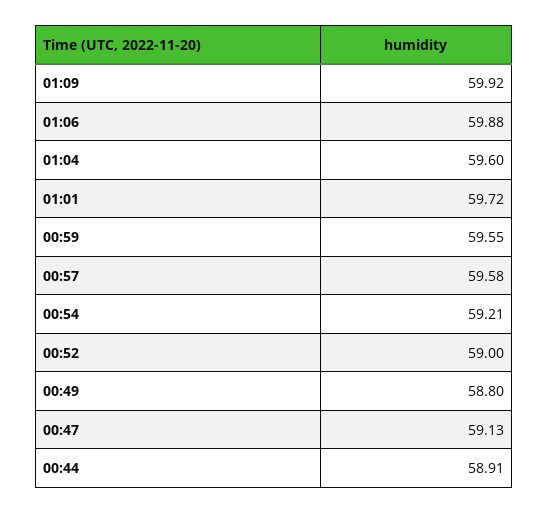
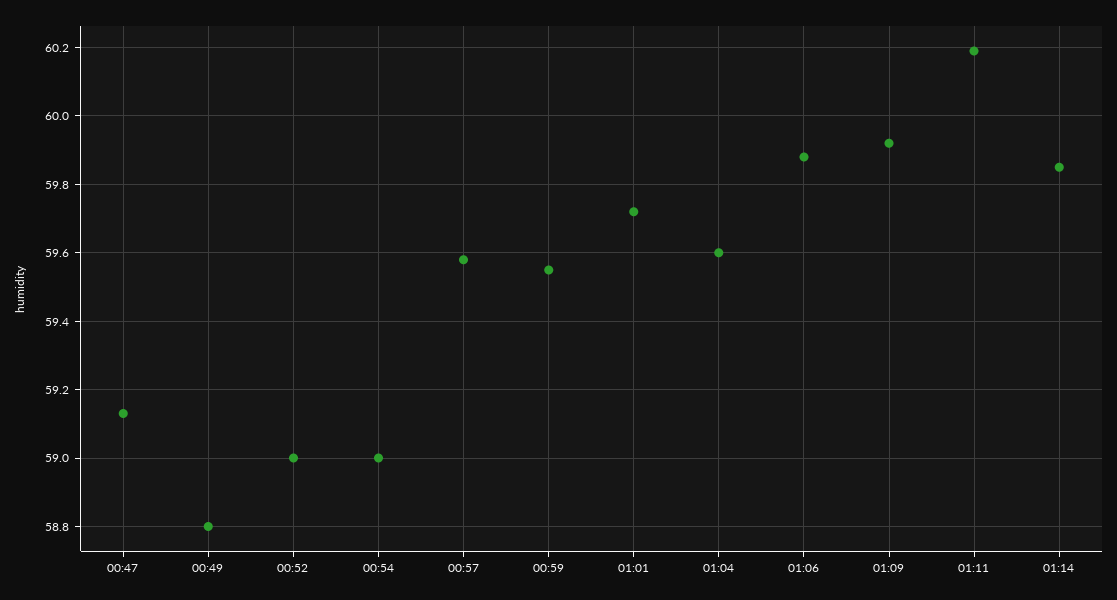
00:54: 59.21 -> 59
00:44: 58.91 -> none
01:11: none -> 60.2
01:14: none -> 59.85

